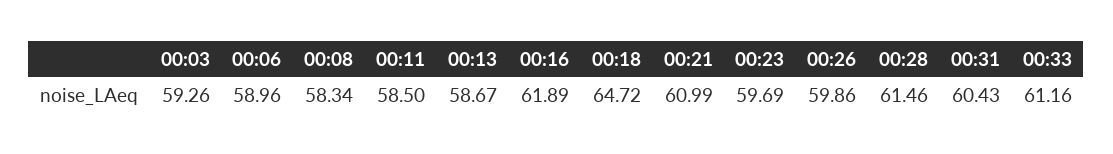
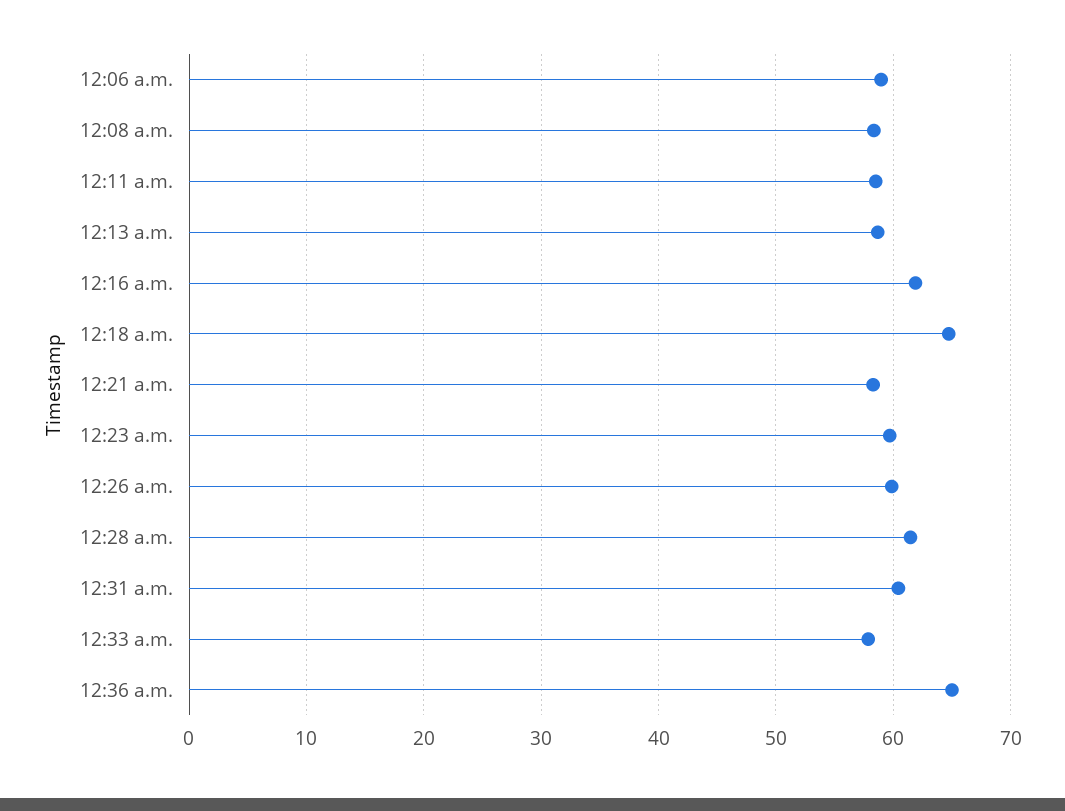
00:03: 59.26 -> none
00:21: 60.99 -> 58
00:33: 61.16 -> 58
12:36 a.m.: none -> 65

